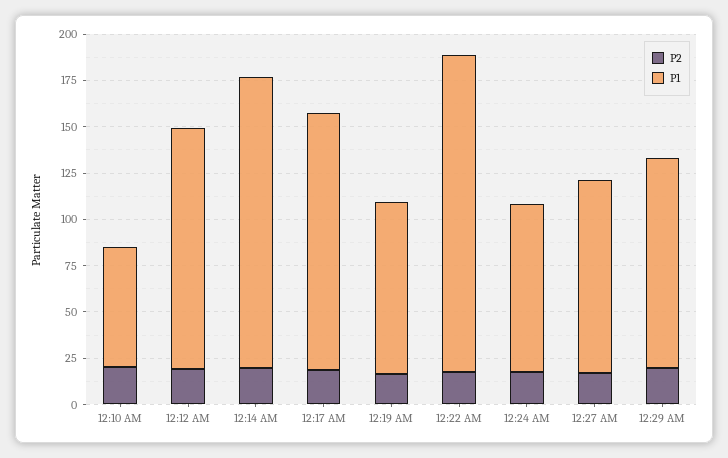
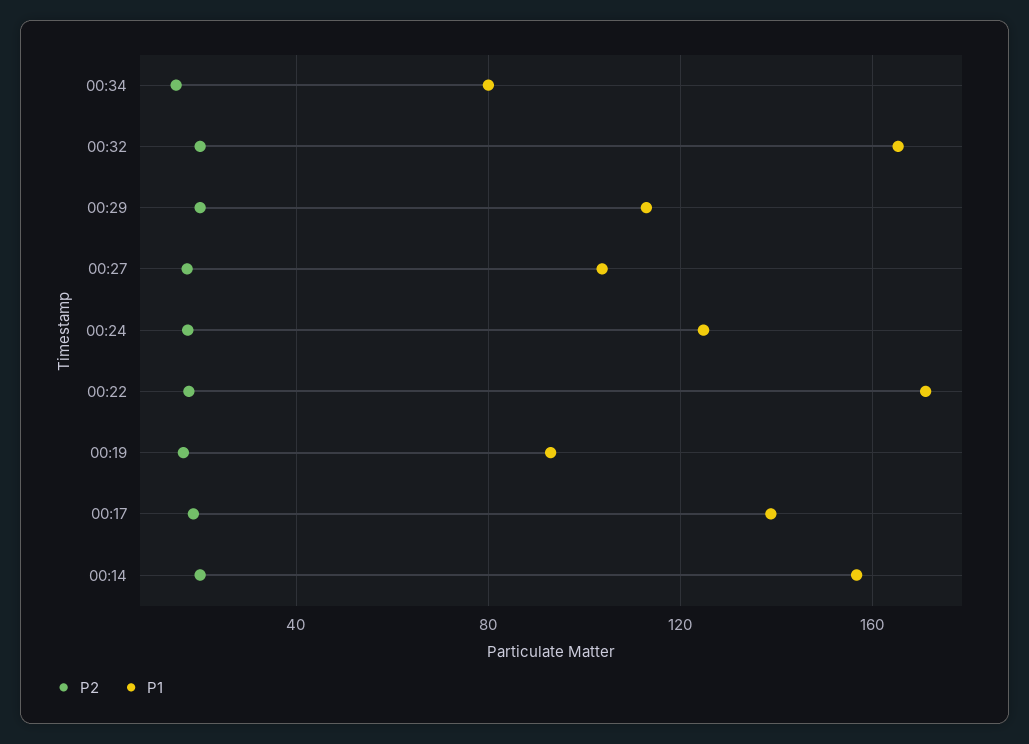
P2, 12:10 AM: 20 -> none
P1, 12:10 AM: 65 -> none
P2, 12:12 AM: 20 -> none
P1, 12:12 AM: 130 -> none
P1, 12:24 AM: 90 -> 125
P2, 00:34: none -> 15
P1, 00:34: none -> 80
P2, 00:32: none -> 20
P1, 00:32: none -> 165

